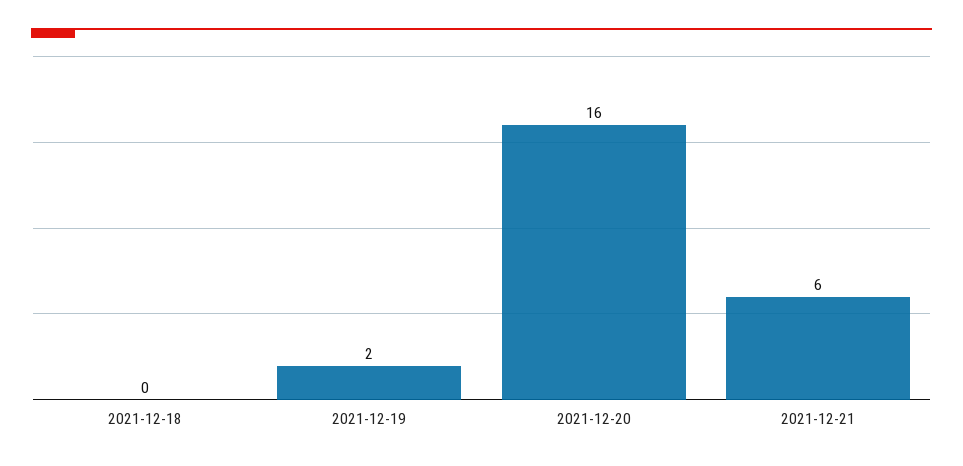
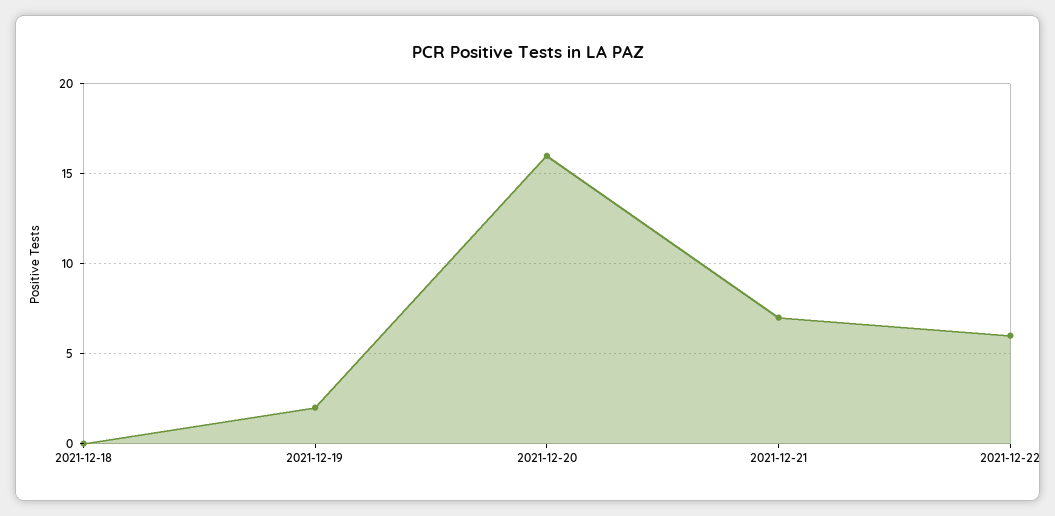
2021-12-21: 6 -> 7
2021-12-22: none -> 6

